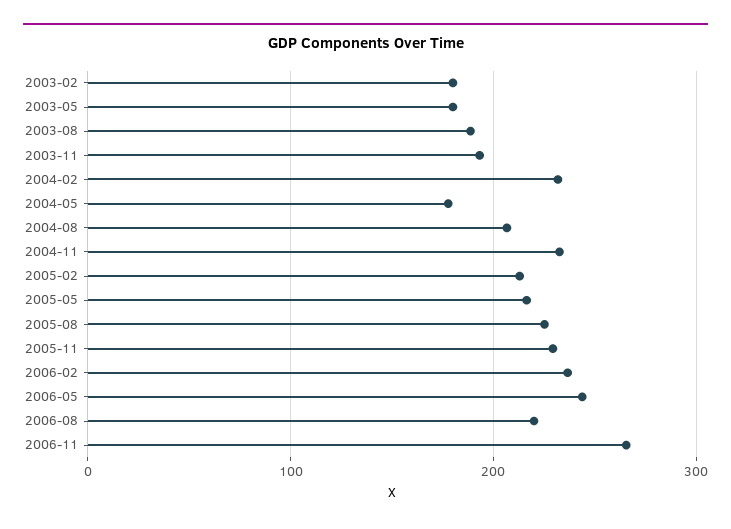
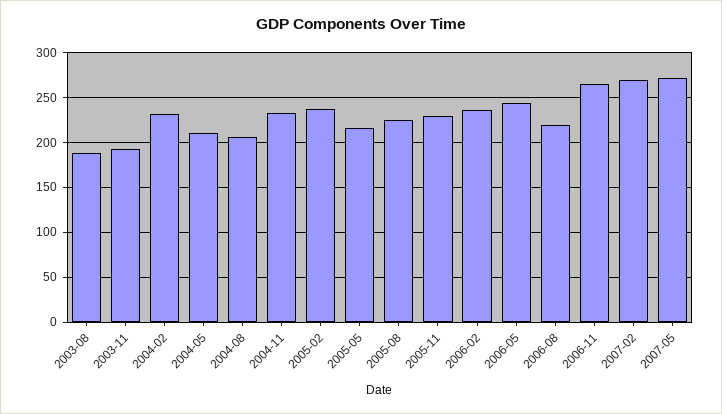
2003-02: 180 -> none
2003-05: 180 -> none
2004-05: 180 -> 210
2005-02: 210 -> 240
2007-02: none -> 270
2007-05: none -> 270

